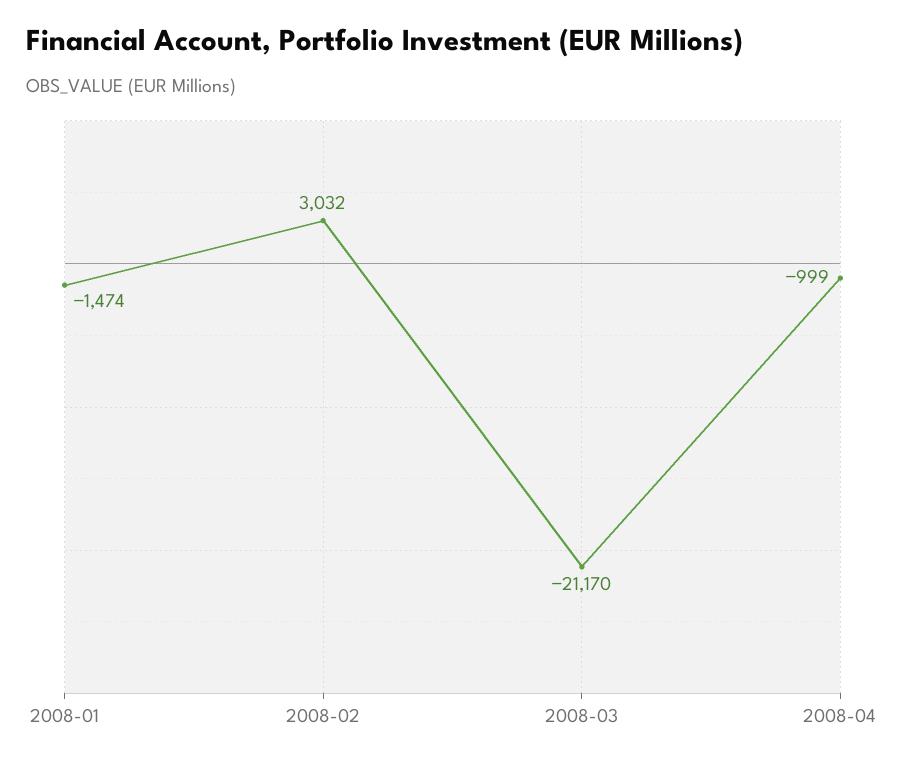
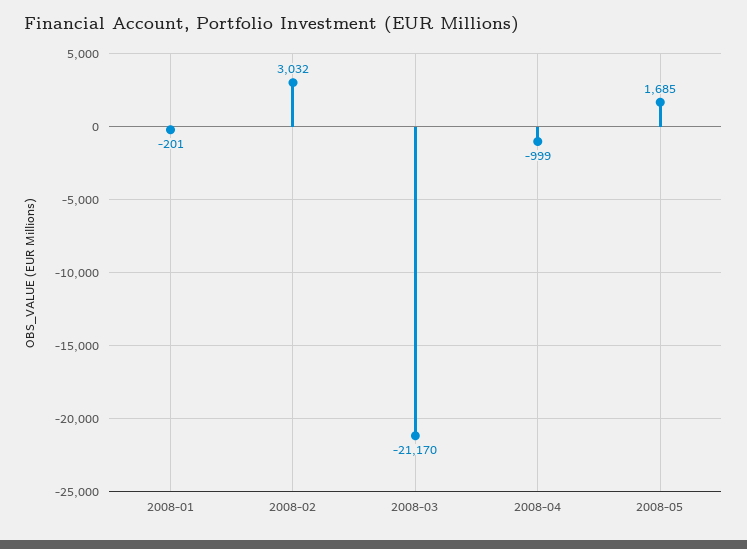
2008-01: -1474 -> -201
2008-05: none -> 1685

